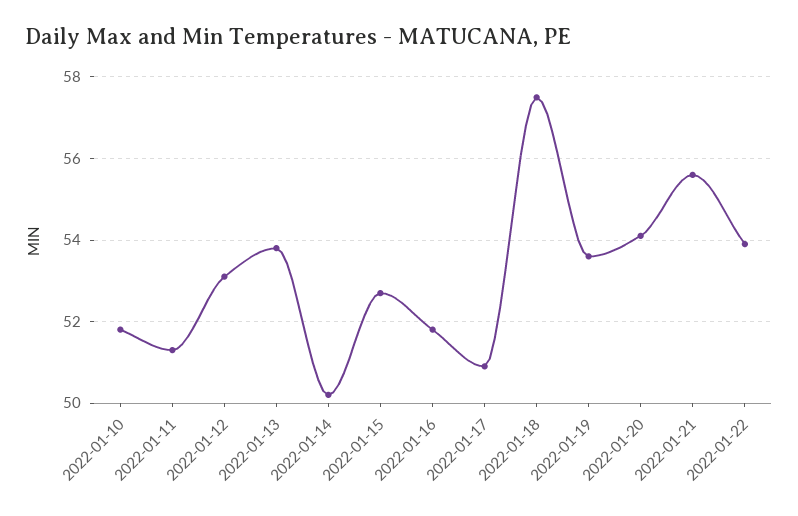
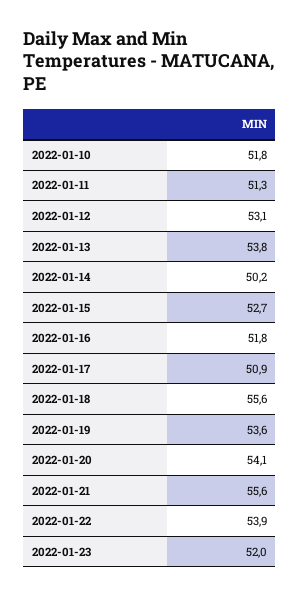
2022-01-18: 57.5 -> 55.6
2022-01-23: none -> 52

